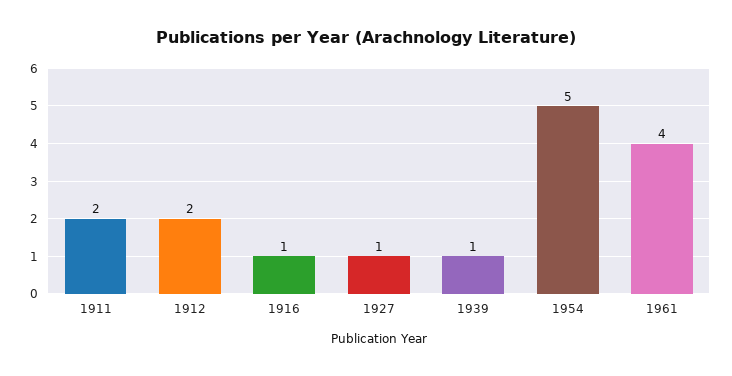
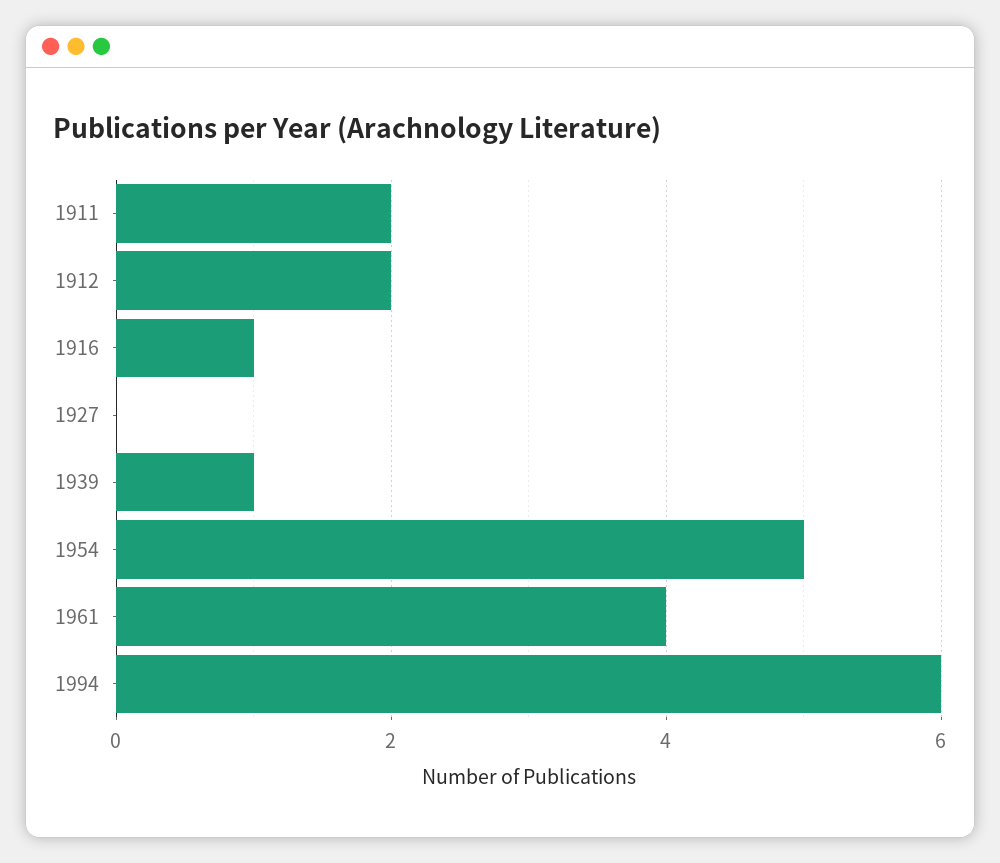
1927: 1 -> 0
1994: none -> 6

